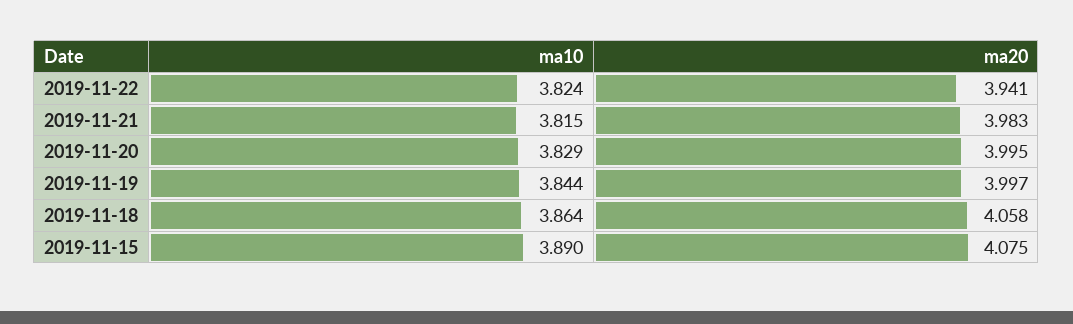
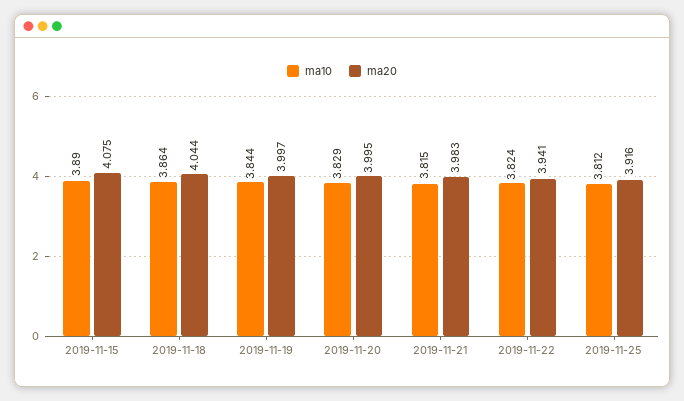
ma20, 2019-11-18: 4.058 -> 4.044
ma10, 2019-11-25: none -> 3.812
ma20, 2019-11-25: none -> 3.916

